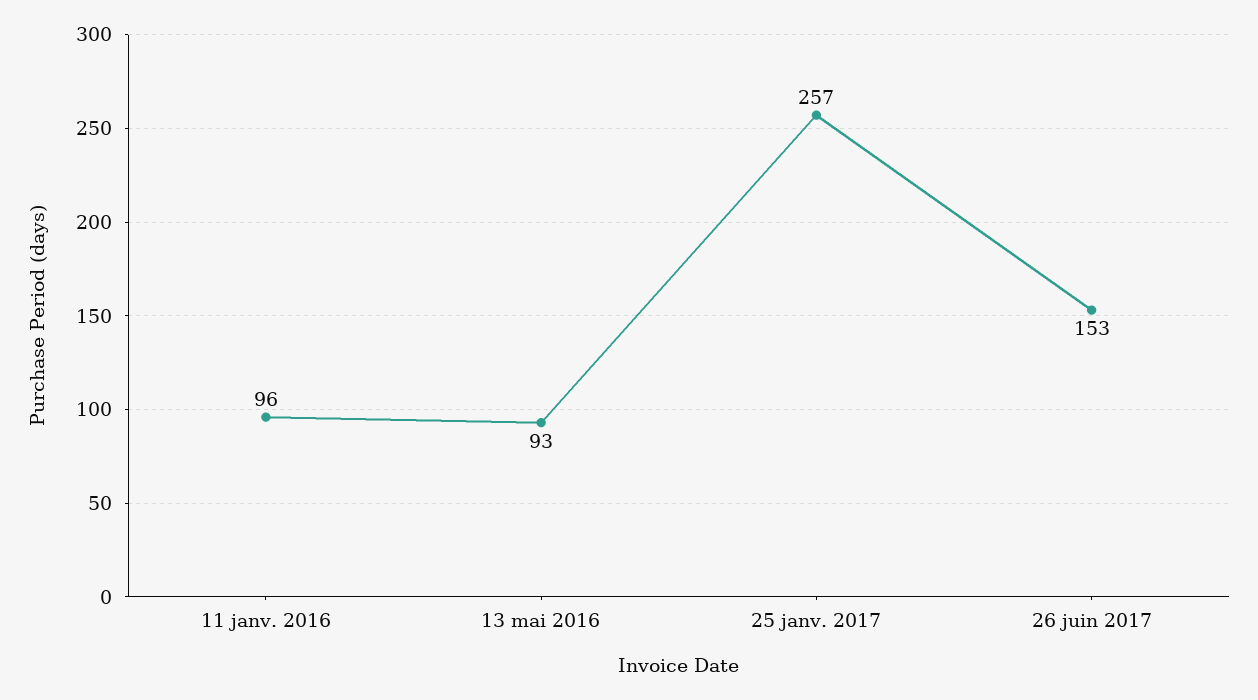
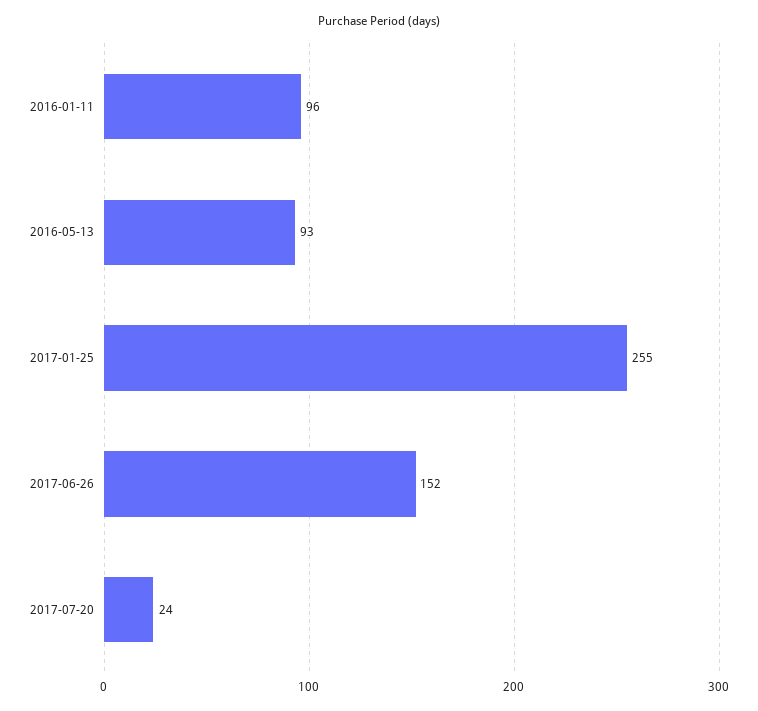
25 janv. 2017: 257 -> 255
26 juin 2017: 153 -> 152
2017-07-20: none -> 24

